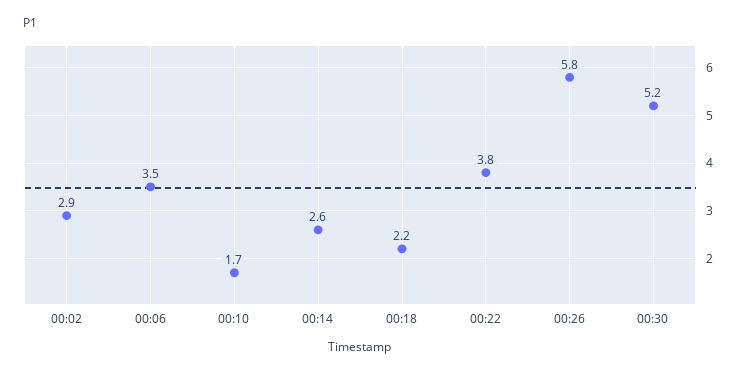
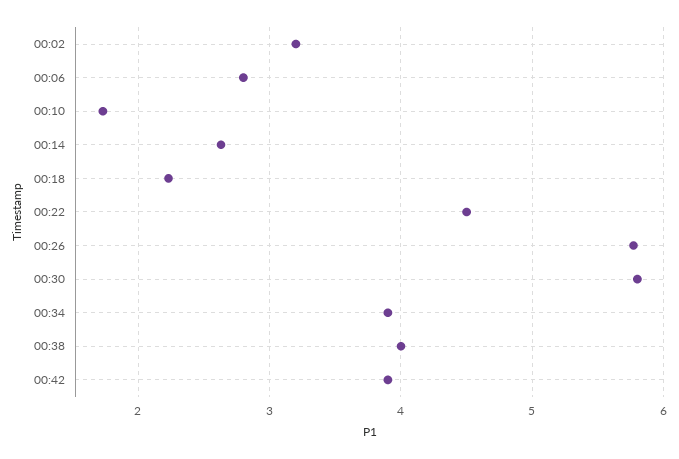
00:02: 2.9 -> 3.2
00:06: 3.5 -> 2.8
00:22: 3.8 -> 4.5
00:30: 5.2 -> 5.8
00:34: none -> 3.9
00:38: none -> 4
00:42: none -> 3.9

